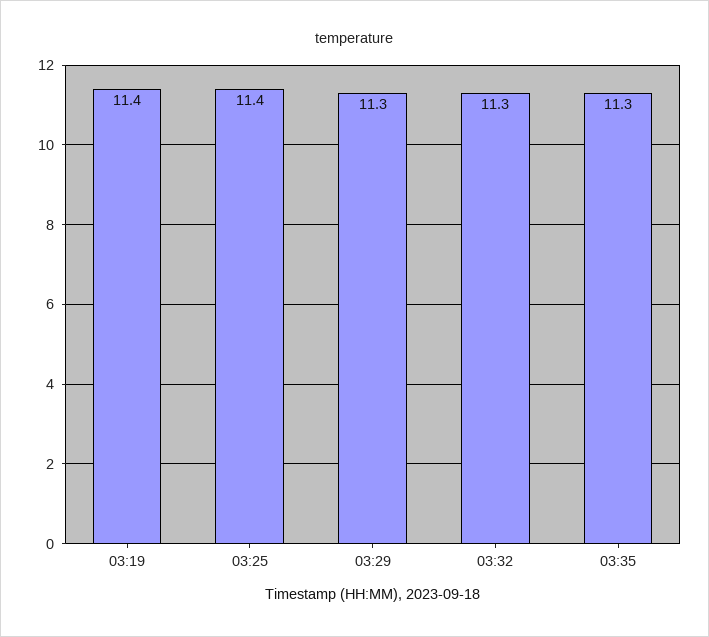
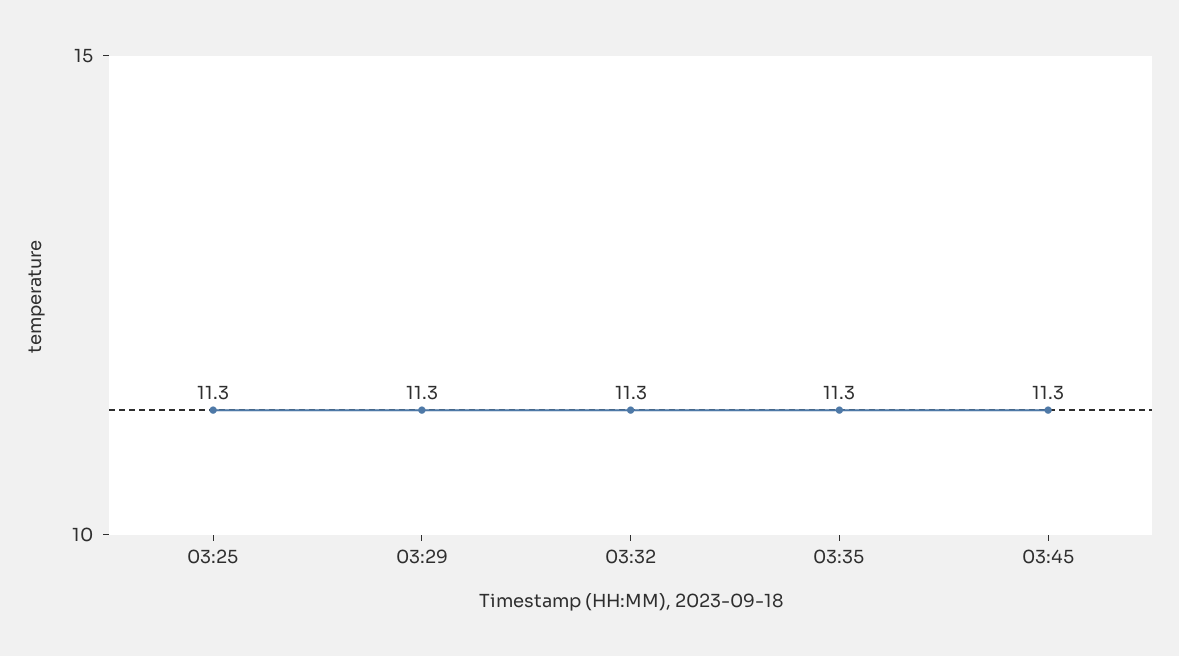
03:19: 11.4 -> none
03:25: 11.4 -> 11.3
03:45: none -> 11.3

